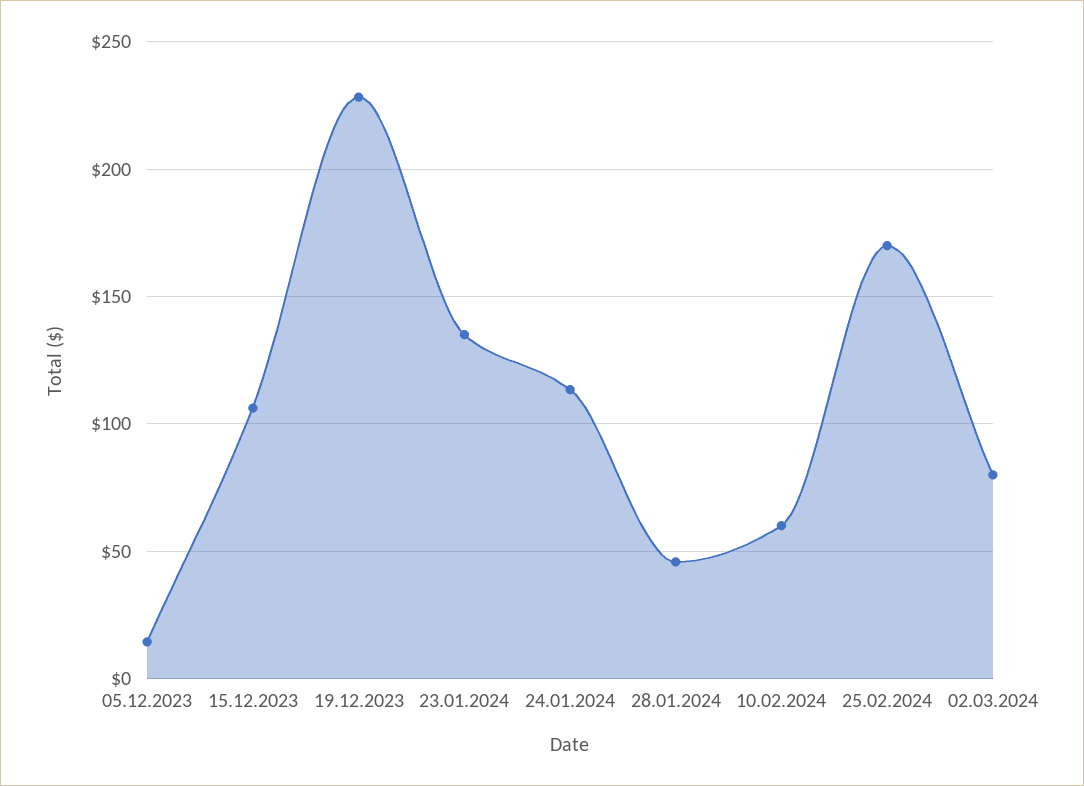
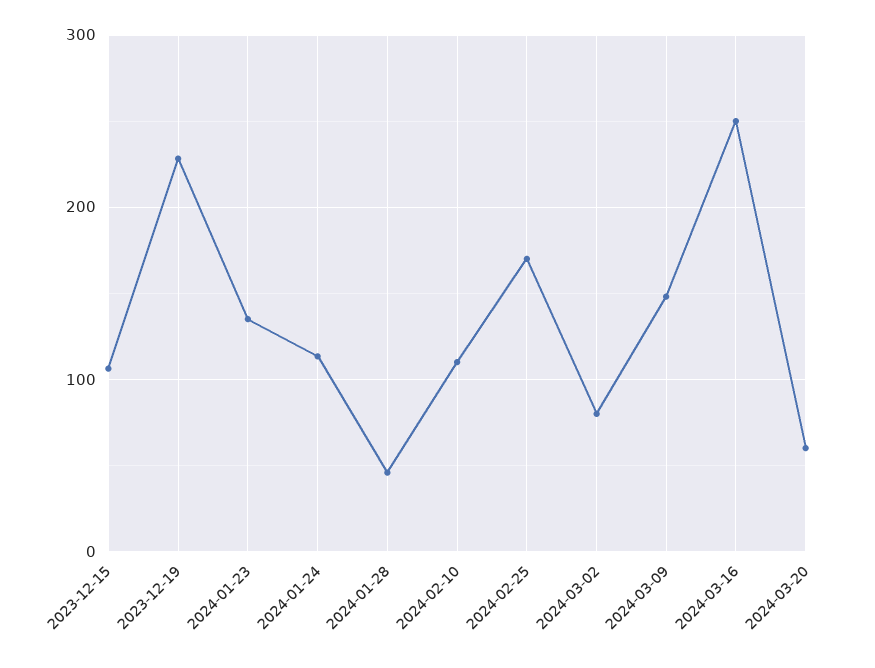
05.12.2023: 15 -> none
10.02.2024: 60 -> 110
2024-03-09: none -> 150
2024-03-16: none -> 250
2024-03-20: none -> 60

